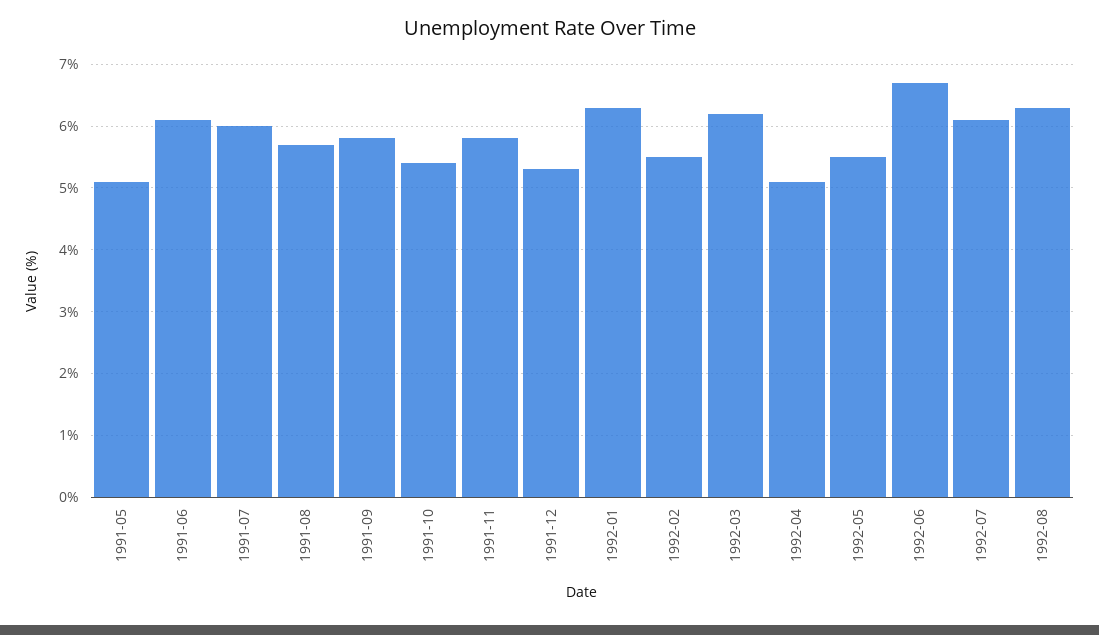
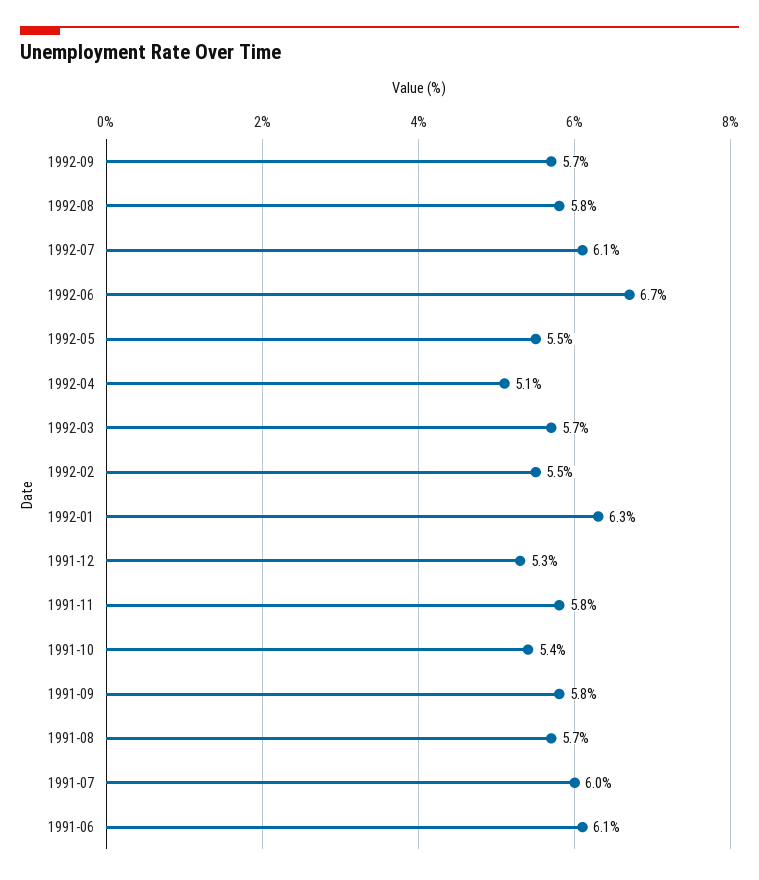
1991-05: 5.1 -> none
1992-03: 6.2 -> 5.7
1992-08: 6.3 -> 5.8
1992-09: none -> 5.7

